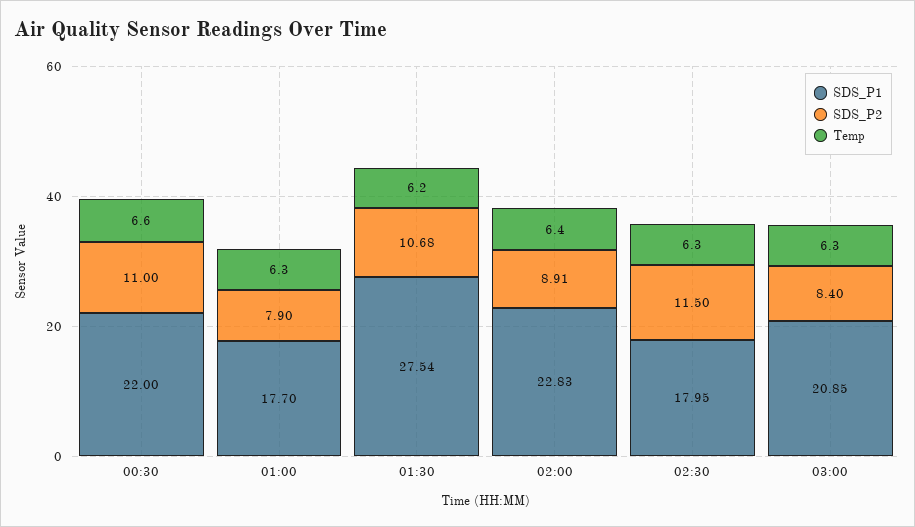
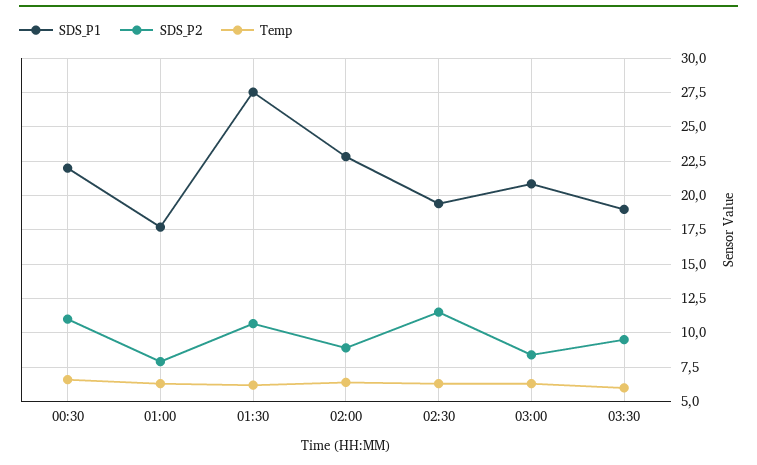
SDS_P1, 02:30: 17.95 -> 19.5
SDS_P1, 03:30: none -> 19
SDS_P2, 03:30: none -> 9.5
Temp, 03:30: none -> 6

